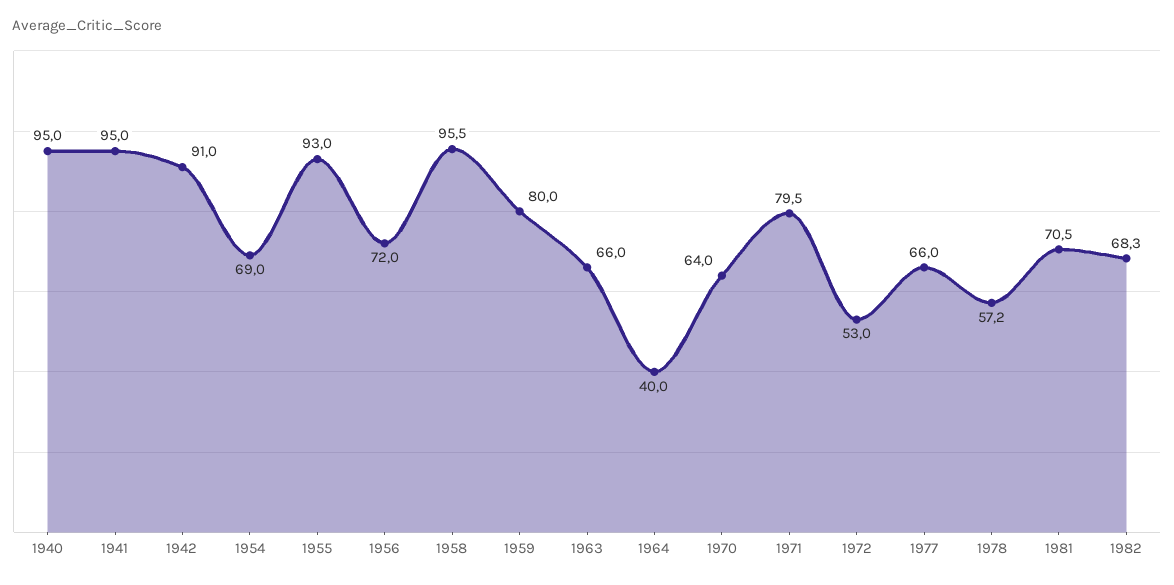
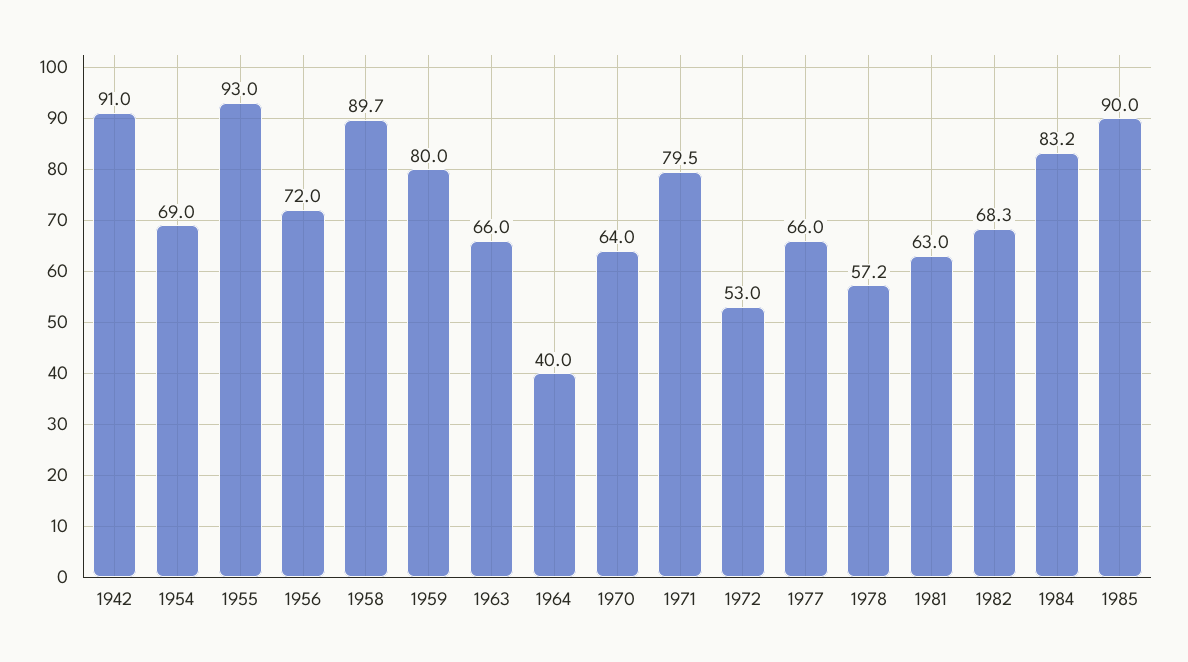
1940: 95 -> none
1941: 95 -> none
1958: 95.5 -> 89.7
1981: 70.5 -> 63
1984: none -> 83.2
1985: none -> 90

